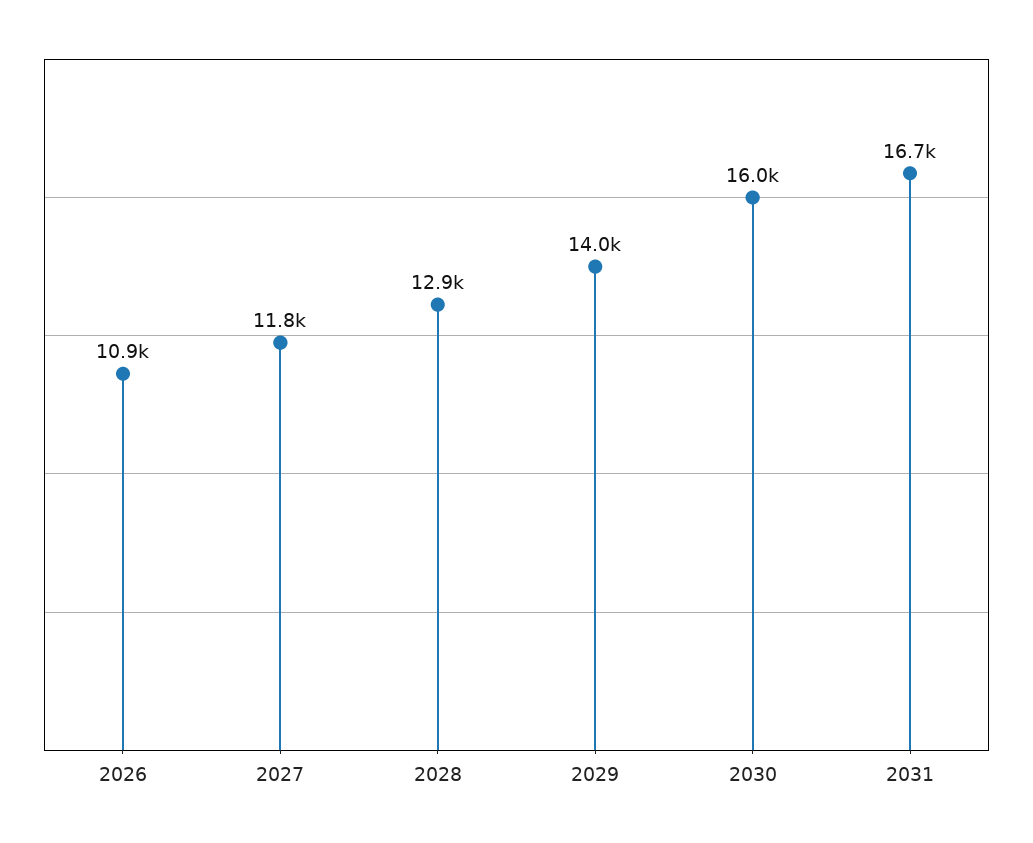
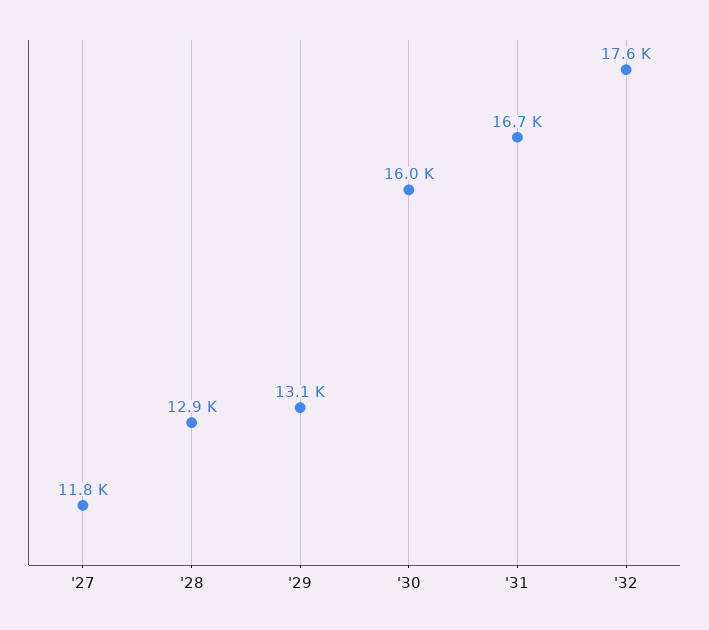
2026: 10900 -> none
2029: 14000 -> 13100
'32: none -> 17600

